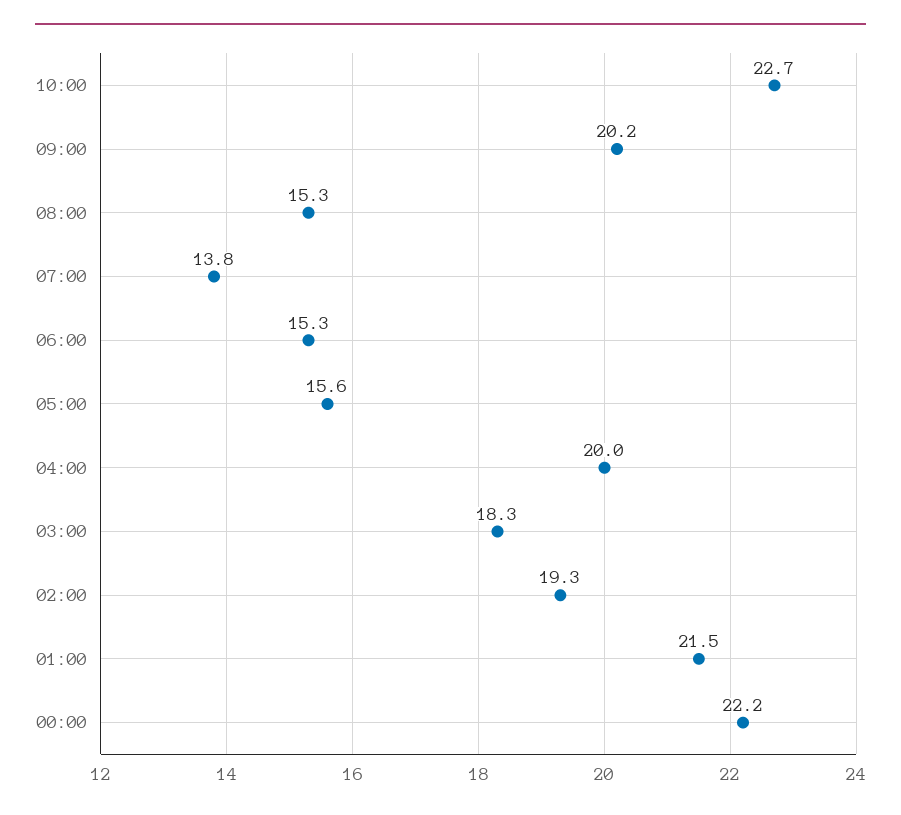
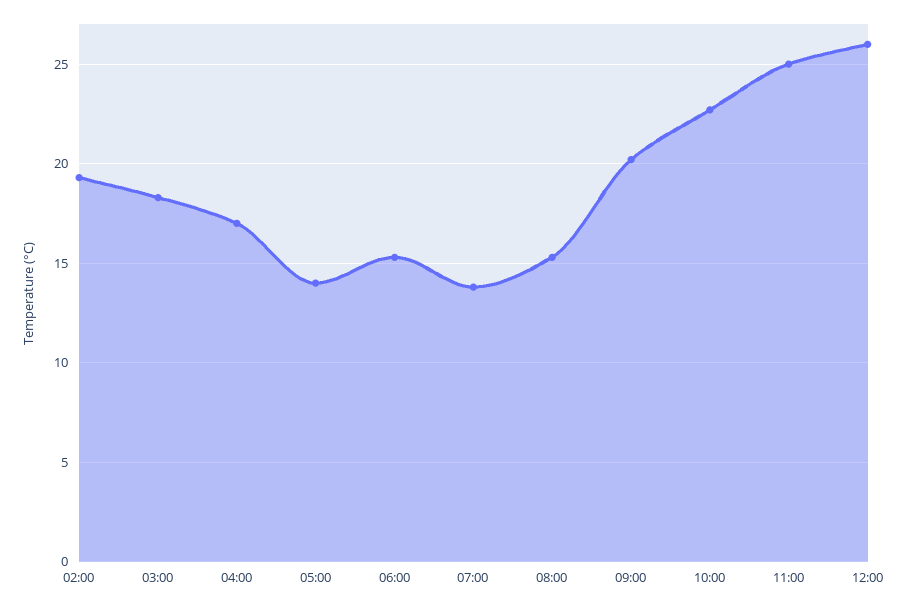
05:00: 15.6 -> 14
04:00: 20 -> 17
01:00: 21.5 -> none
00:00: 22.2 -> none
11:00: none -> 25
12:00: none -> 26

